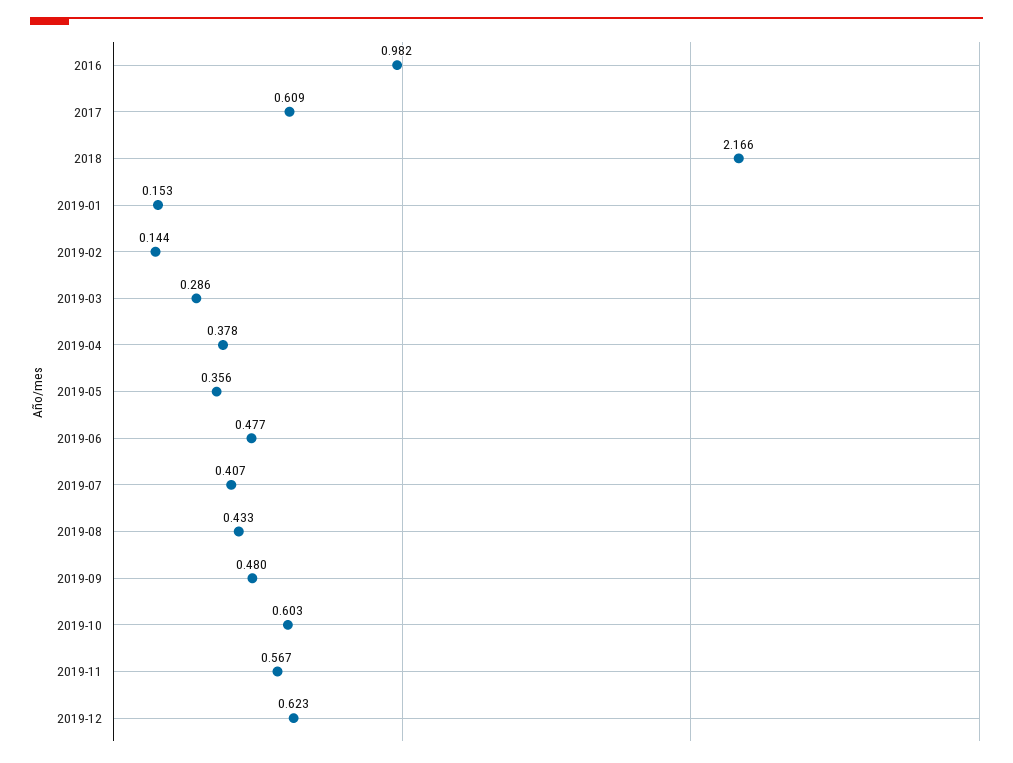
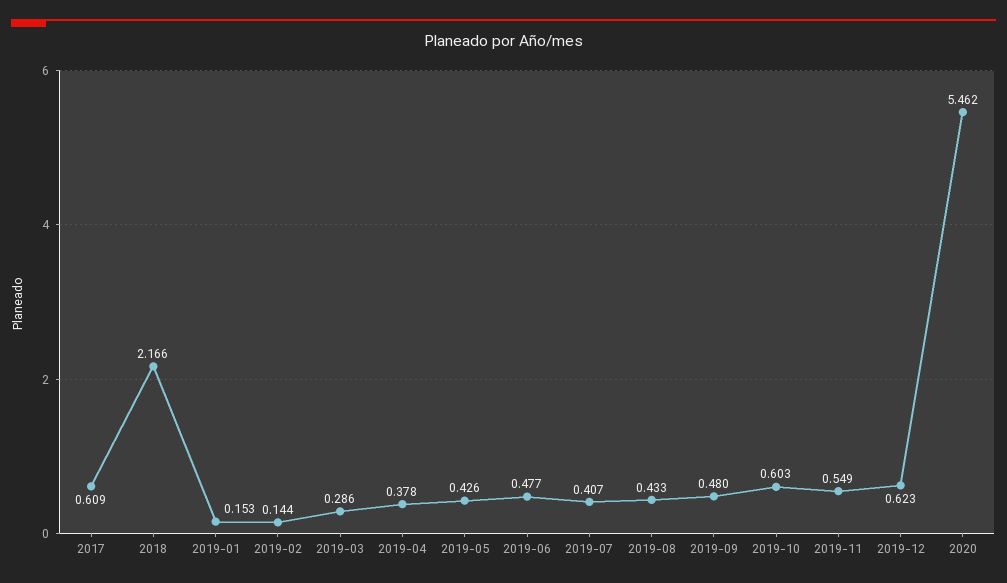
2016: 0.982 -> none
2019-05: 0.356 -> 0.426
2019-11: 0.567 -> 0.549
2020: none -> 5.462

